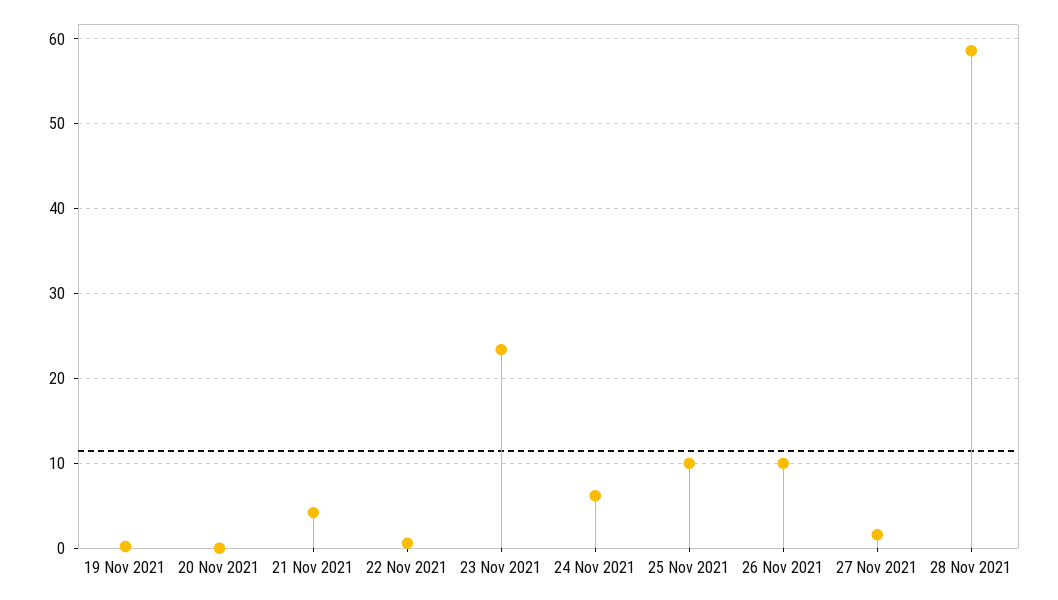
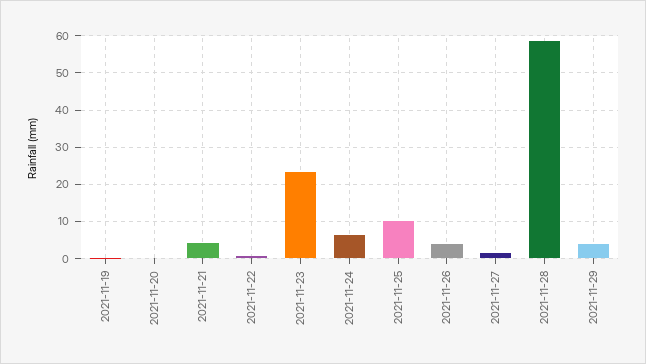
26 Nov 2021: 10 -> 4
2021-11-29: none -> 4

